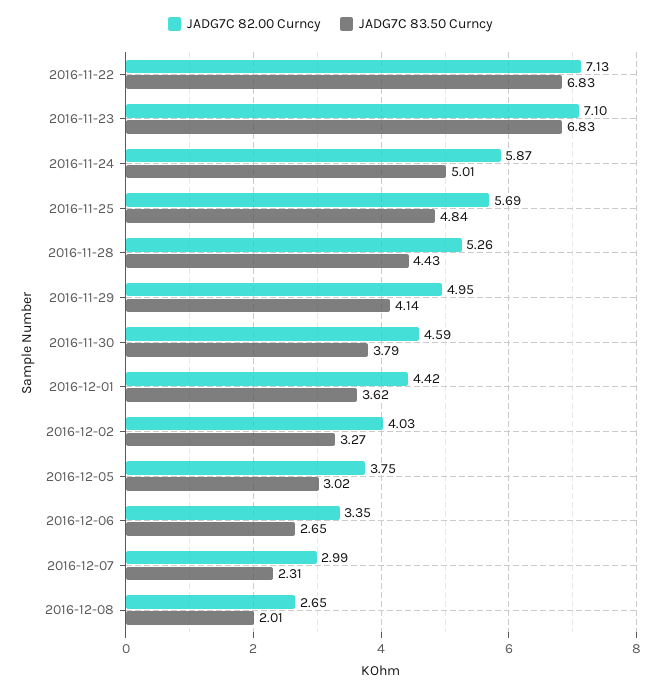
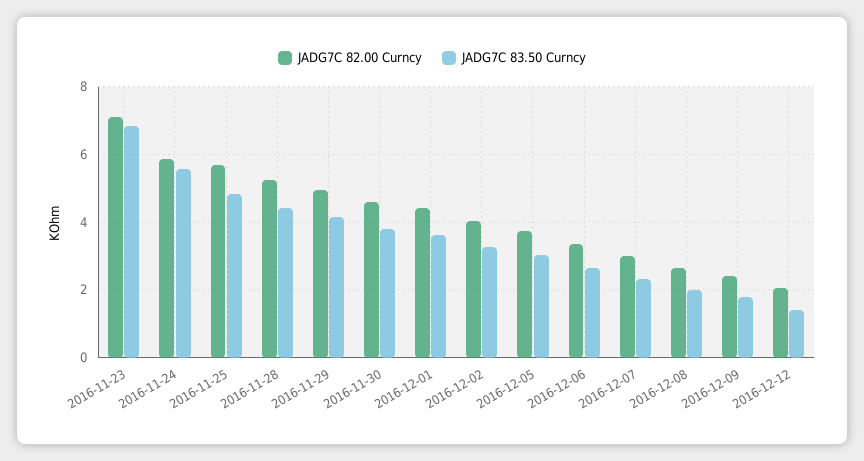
JADG7C 82.00 Curncy, 2016-11-22: 7.13 -> none
JADG7C 83.50 Curncy, 2016-11-22: 6.83 -> none
JADG7C 83.50 Curncy, 2016-11-24: 5.01 -> 5.6
JADG7C 82.00 Curncy, 2016-12-09: none -> 2.4
JADG7C 83.50 Curncy, 2016-12-09: none -> 1.8
JADG7C 82.00 Curncy, 2016-12-12: none -> 2
JADG7C 83.50 Curncy, 2016-12-12: none -> 1.4

